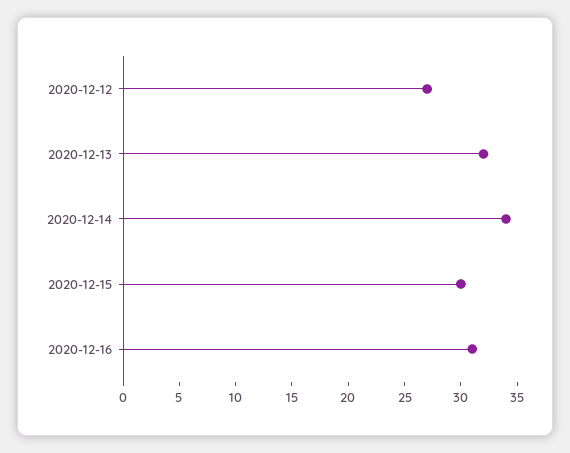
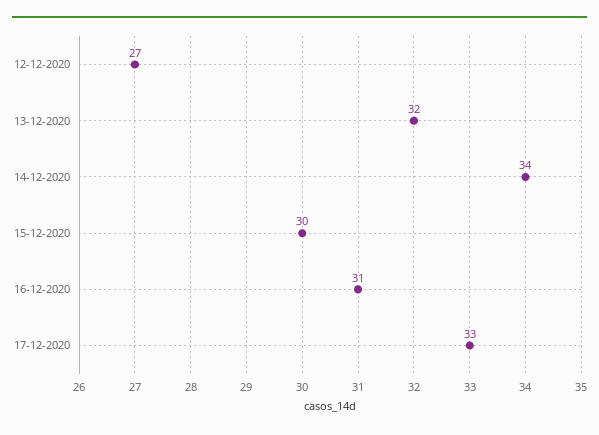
17-12-2020: none -> 33

